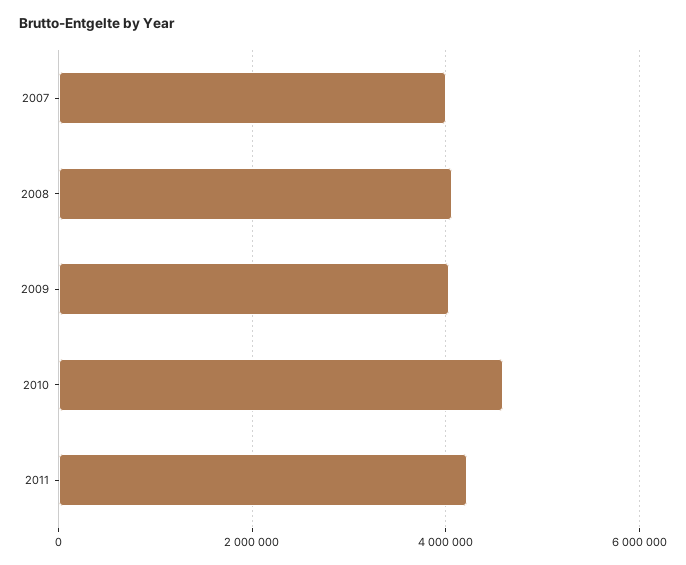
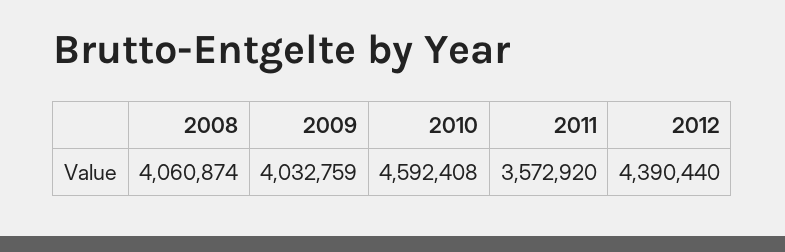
2007: 4000000 -> none
2011: 4200000 -> 3572920
2012: none -> 4390440

